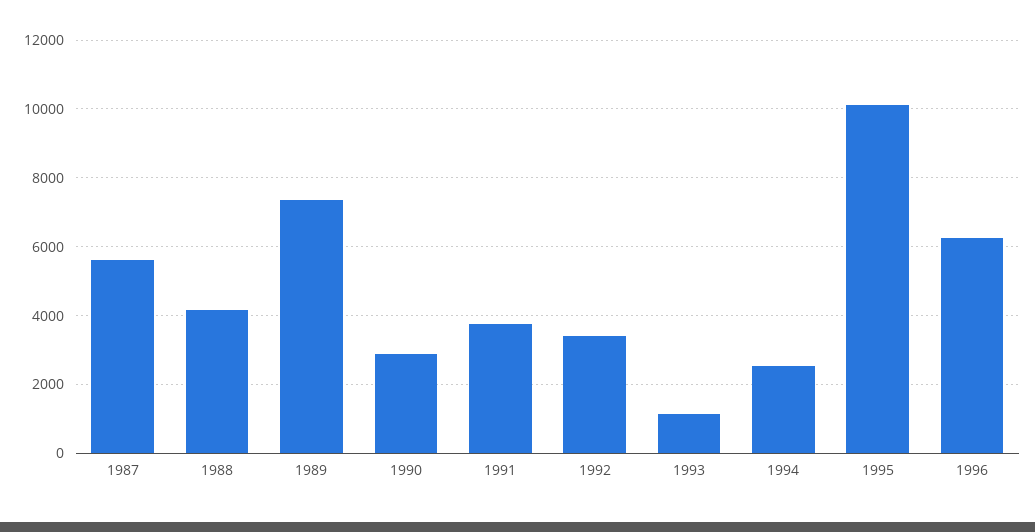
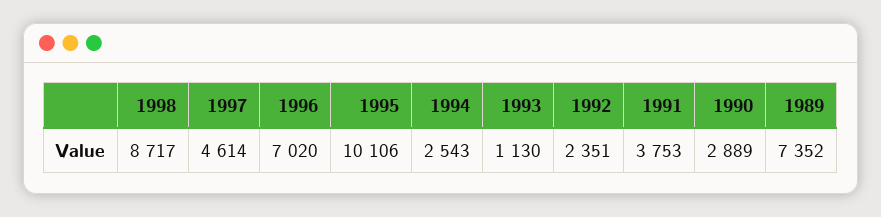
1987: 5600 -> none
1988: 4200 -> none
1992: 3400 -> 2351
1996: 6200 -> 7020
1998: none -> 8717
1997: none -> 4614

